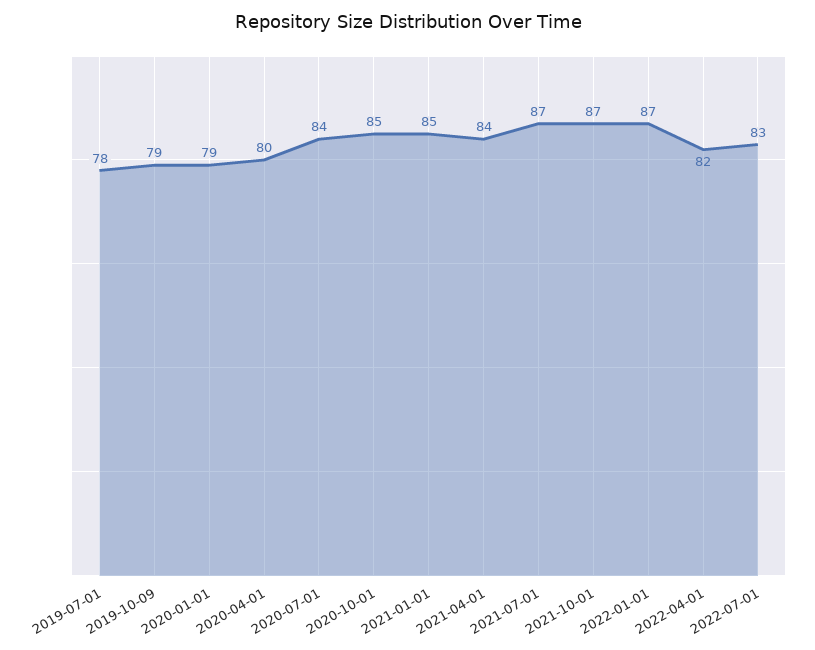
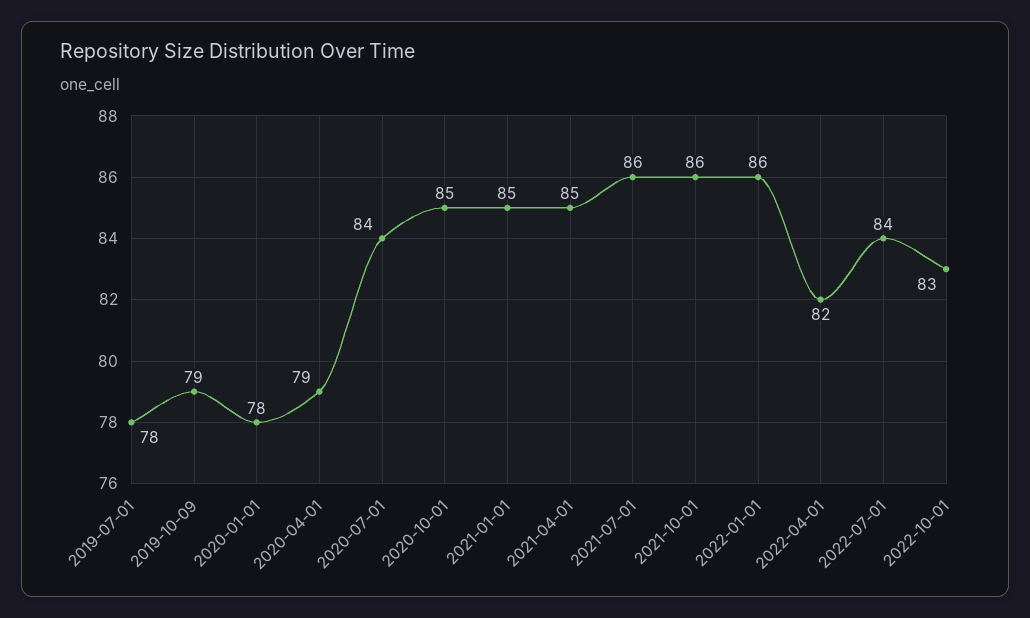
2020-01-01: 79 -> 78
2020-04-01: 80 -> 79
2021-04-01: 84 -> 85
2021-07-01: 87 -> 86
2021-10-01: 87 -> 86
2022-01-01: 87 -> 86
2022-07-01: 83 -> 84
2022-10-01: none -> 83

